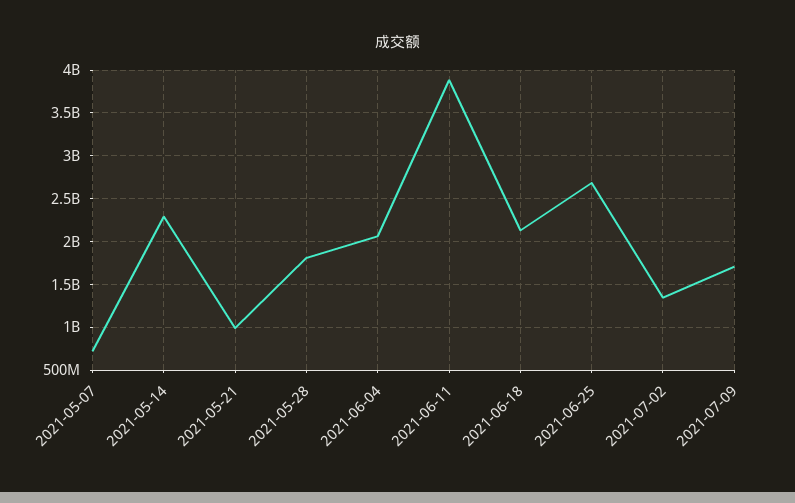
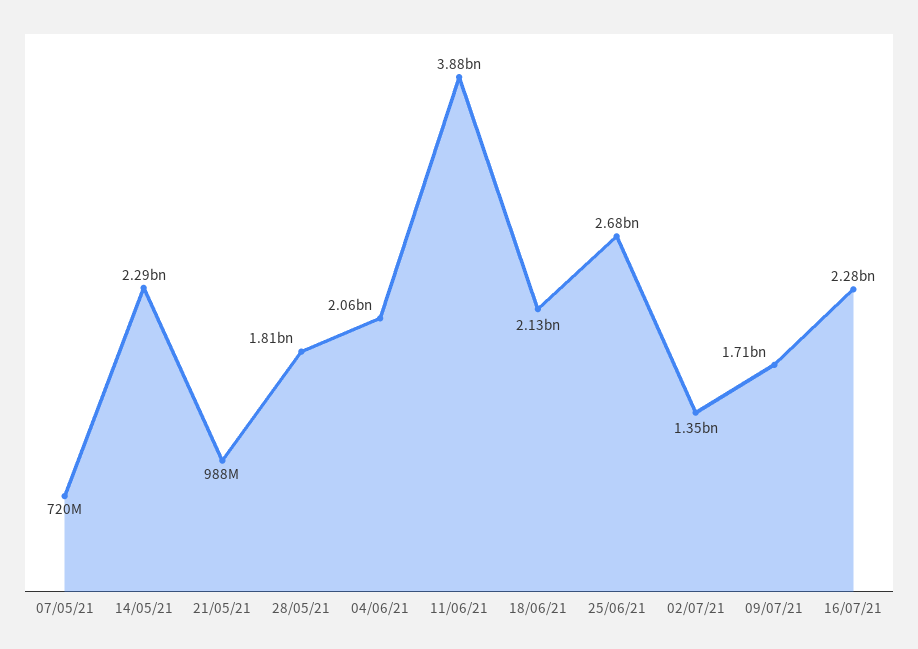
16/07/21: none -> 2280000000

